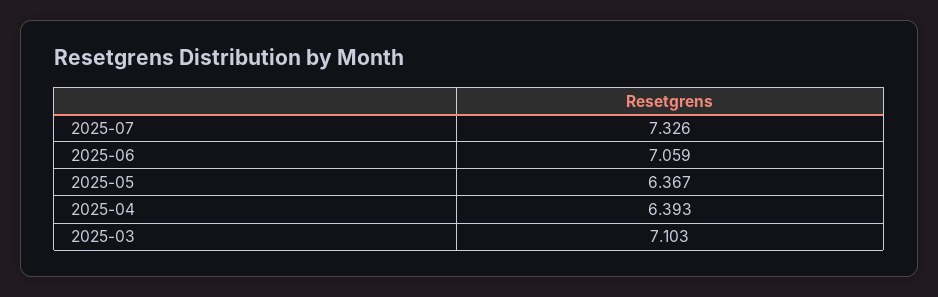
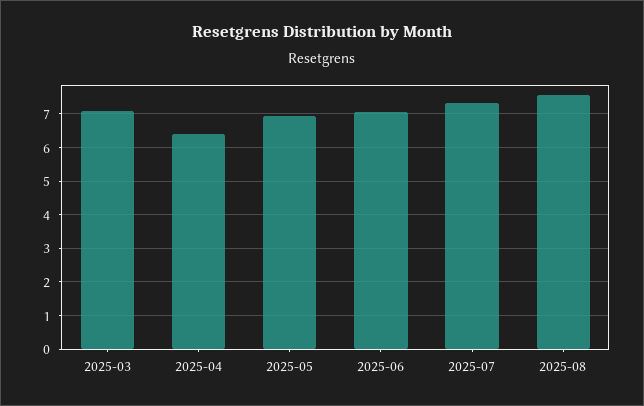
2025-05: 6.367 -> 7
2025-08: none -> 7.6

